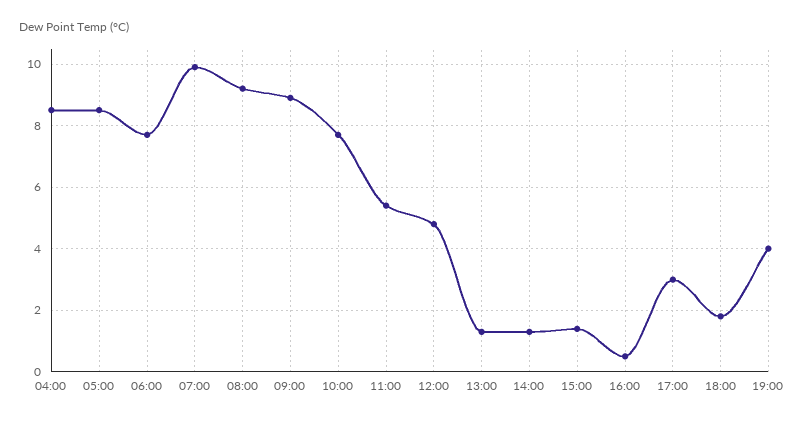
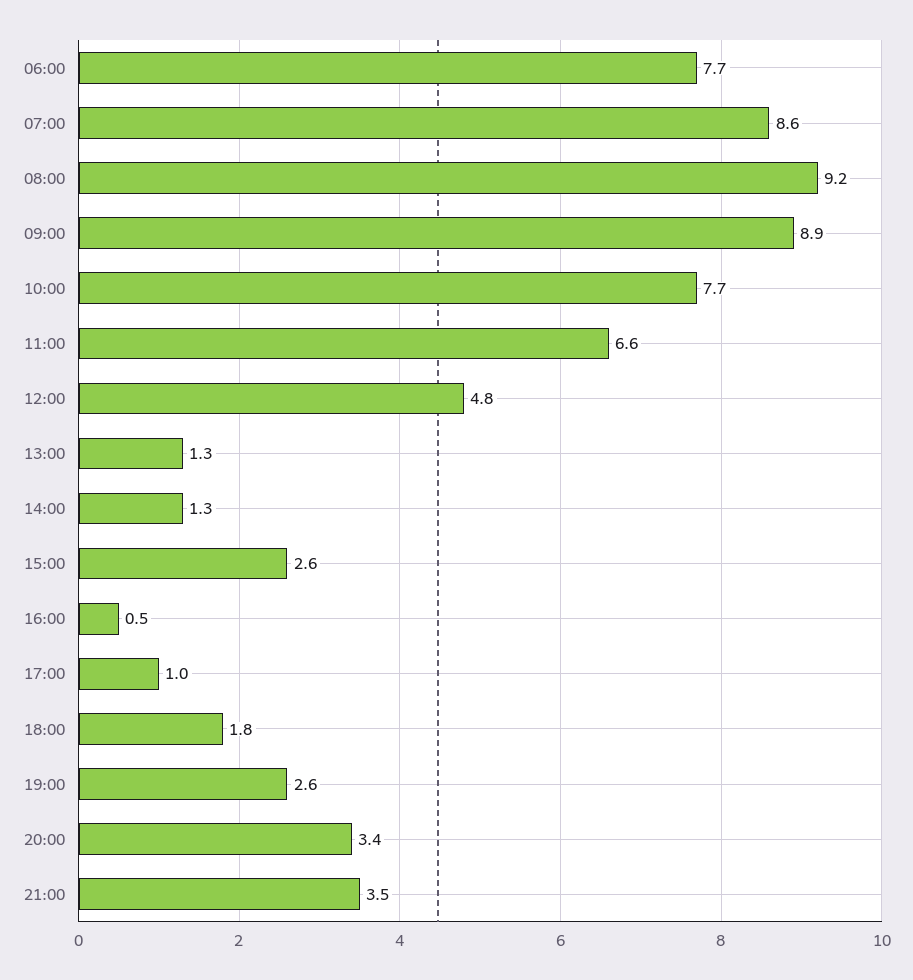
04:00: 8.5 -> none
05:00: 8.5 -> none
07:00: 10 -> 8.6
11:00: 5.5 -> 6.6
15:00: 1.5 -> 2.6
17:00: 3 -> 1
19:00: 4 -> 2.6
20:00: none -> 3.4
21:00: none -> 3.5

